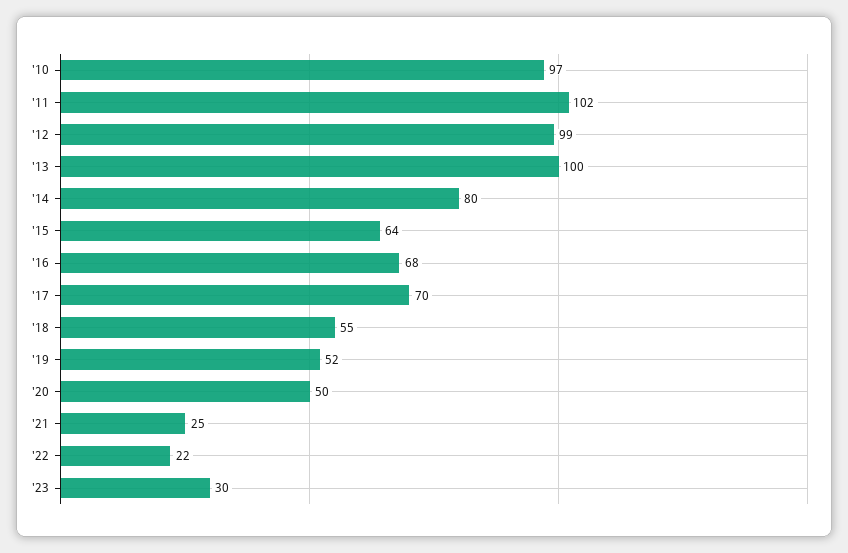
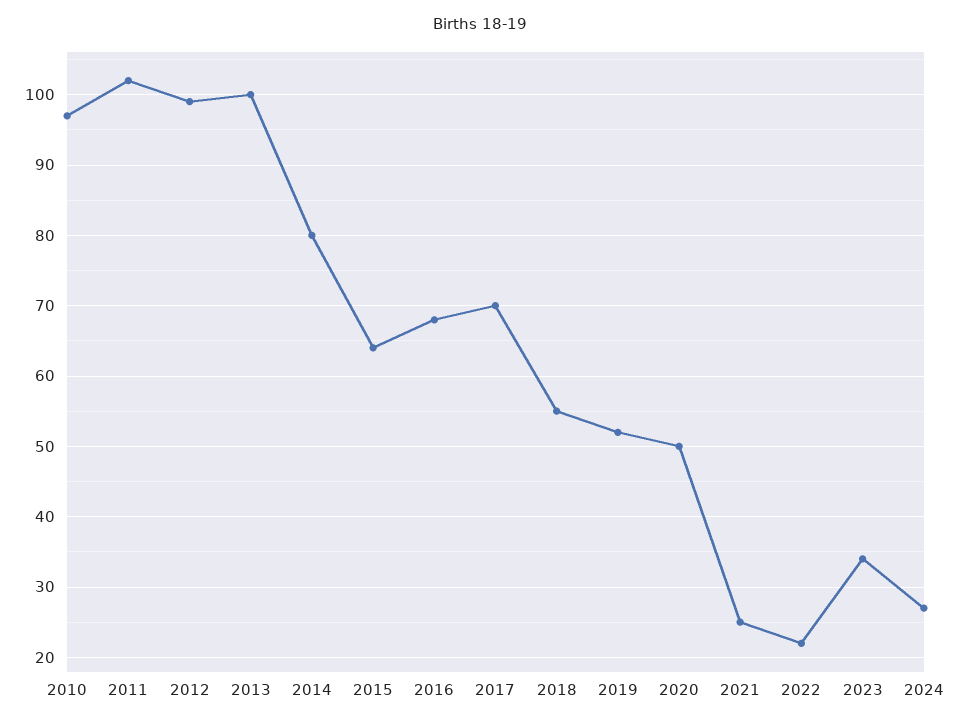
'23: 30 -> 34
2024: none -> 27

